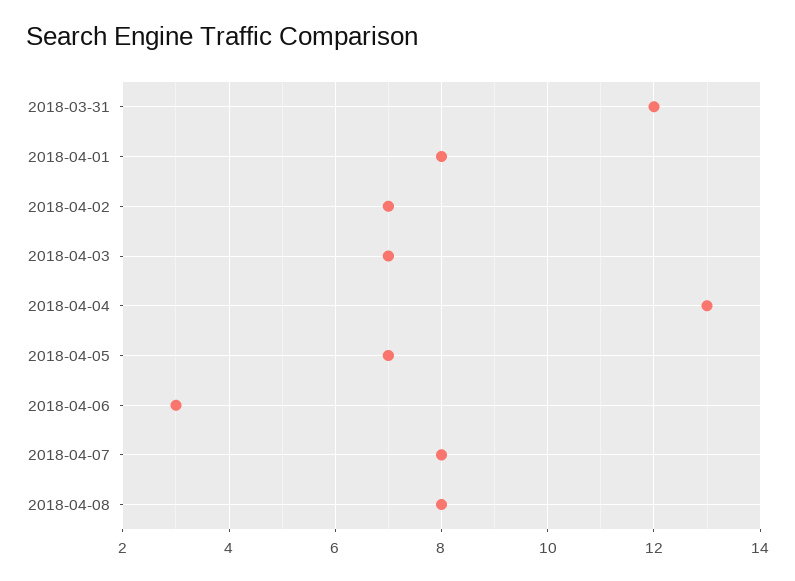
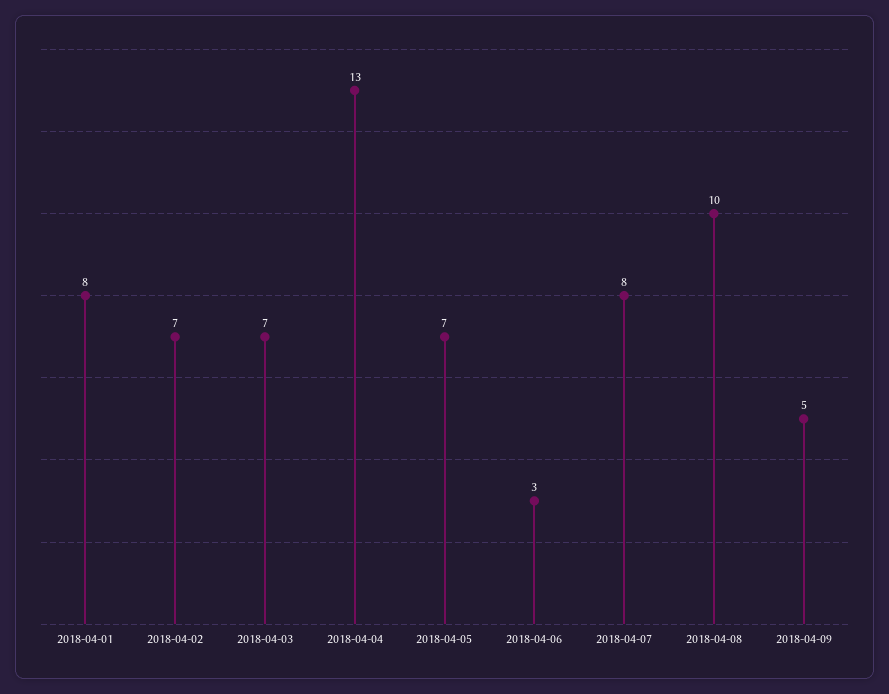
2018-03-31: 12 -> none
2018-04-08: 8 -> 10
2018-04-09: none -> 5

